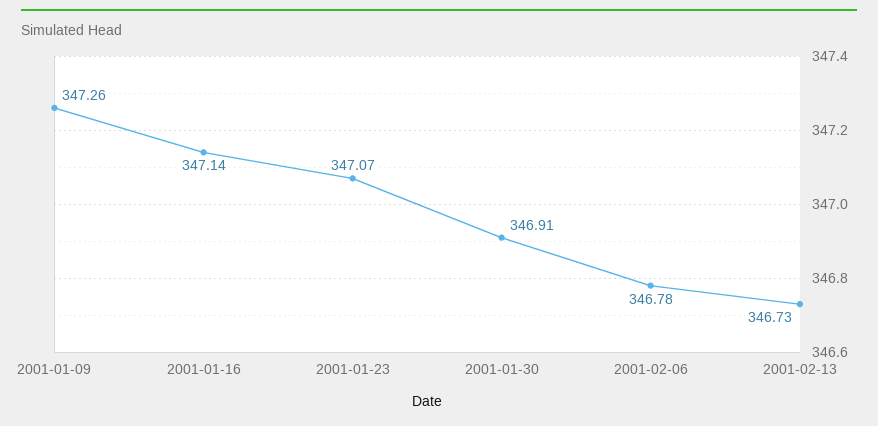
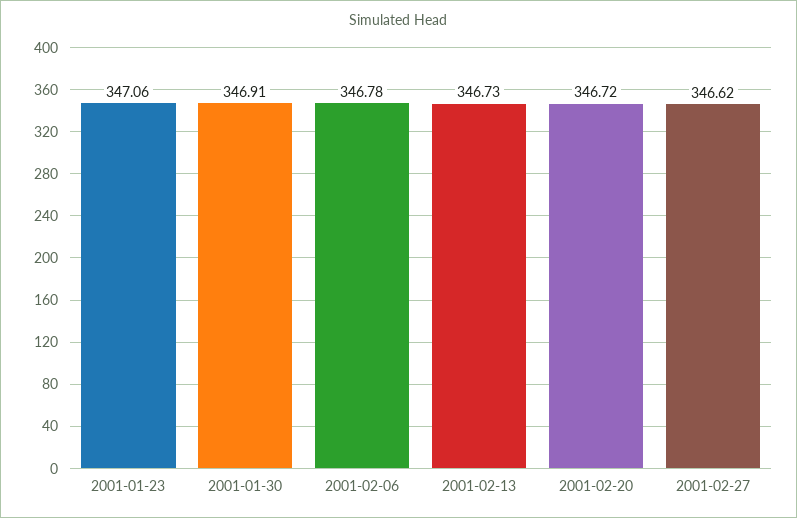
2001-01-09: 347.26 -> none
2001-01-16: 347.14 -> none
2001-01-23: 347.07 -> 347.06
2001-02-20: none -> 346.72
2001-02-27: none -> 346.62

